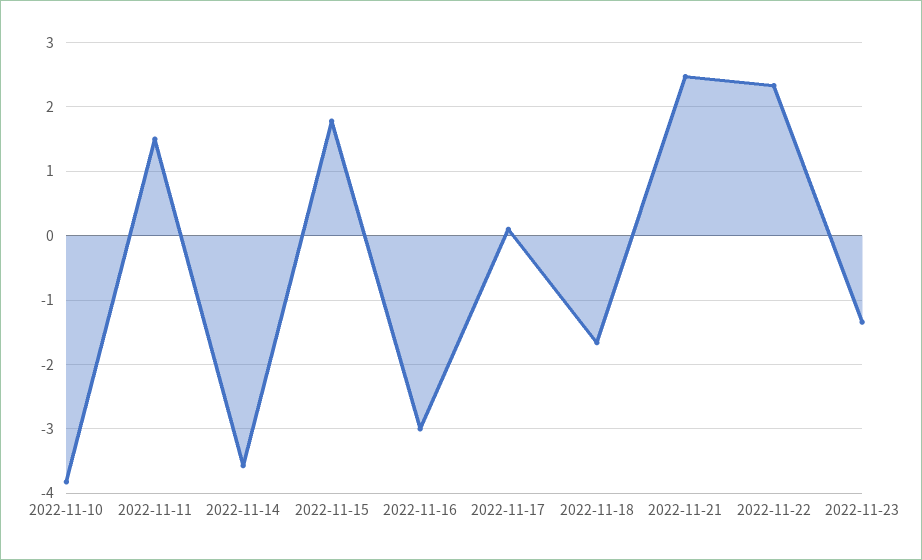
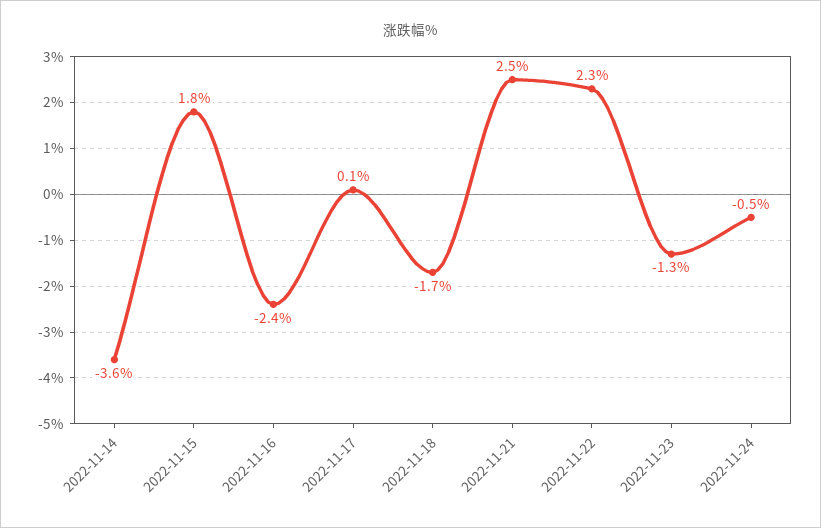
2022-11-10: -3.8 -> none
2022-11-11: 1.5 -> none
2022-11-16: -3 -> -2.4
2022-11-24: none -> -0.5

